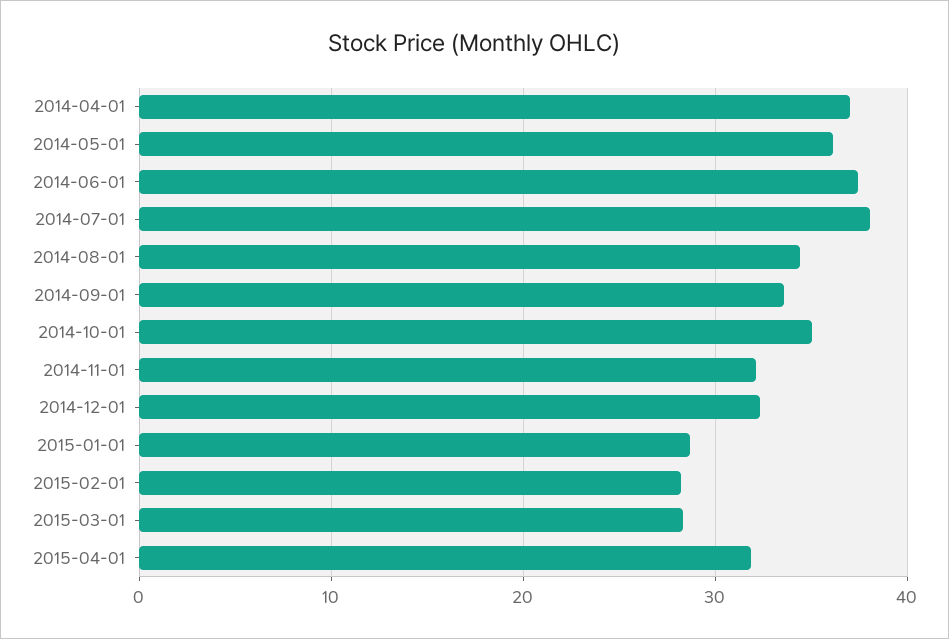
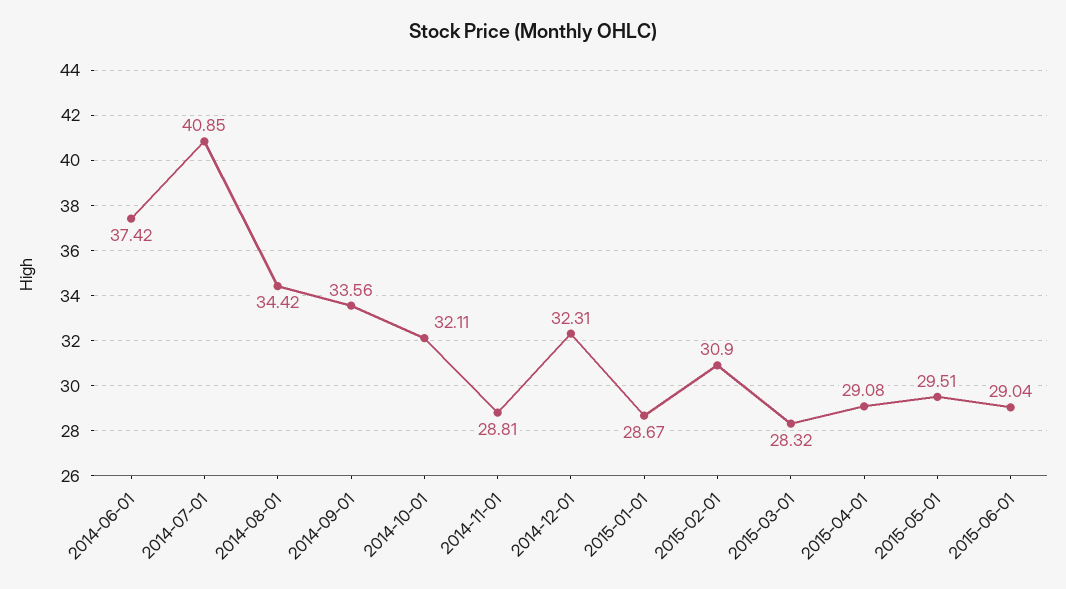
2014-04-01: 37 -> none
2014-05-01: 36 -> none
2014-07-01: 38 -> 40.85
2014-10-01: 35 -> 32.11
2014-11-01: 32 -> 28.81
2015-02-01: 28 -> 30.9
2015-04-01: 32 -> 29.08
2015-05-01: none -> 29.51
2015-06-01: none -> 29.04

